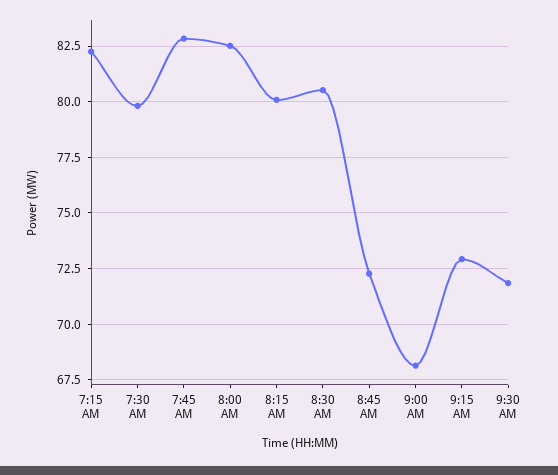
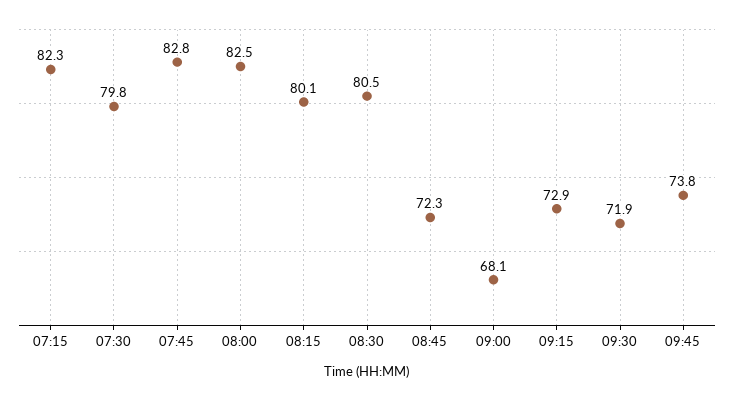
09:45: none -> 73.8

